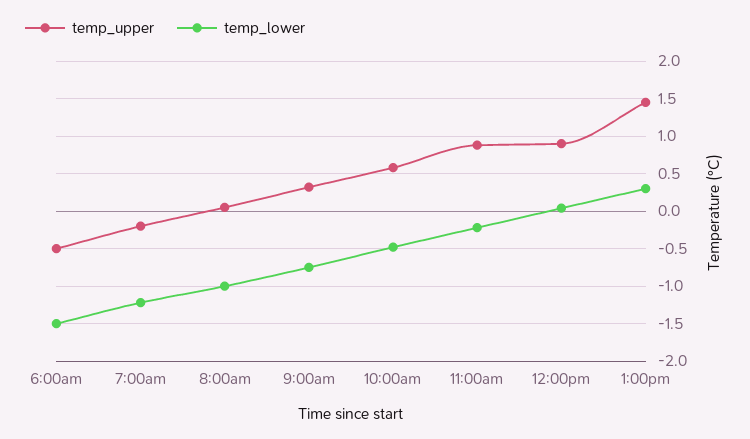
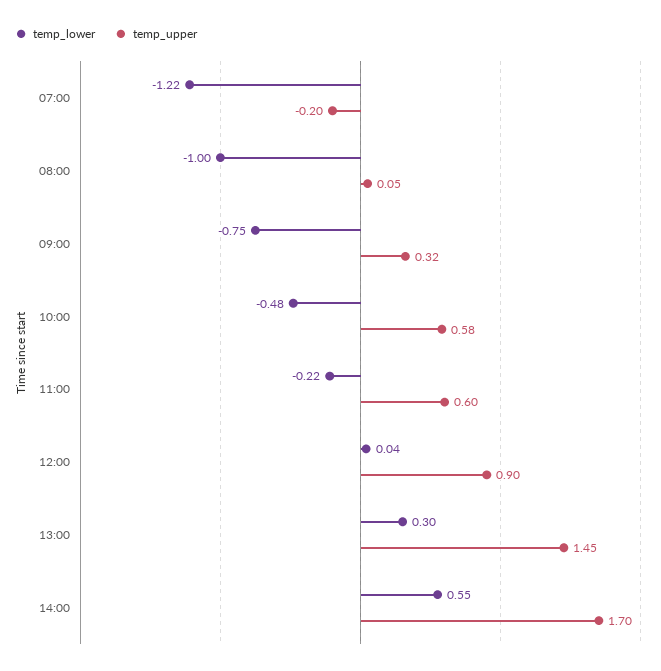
temp_upper, 6:00am: -0.5 -> none
temp_lower, 6:00am: -1.5 -> none
temp_upper, 11:00am: 0.9 -> 0.6
temp_lower, 14:00: none -> 0.55
temp_upper, 14:00: none -> 1.7

